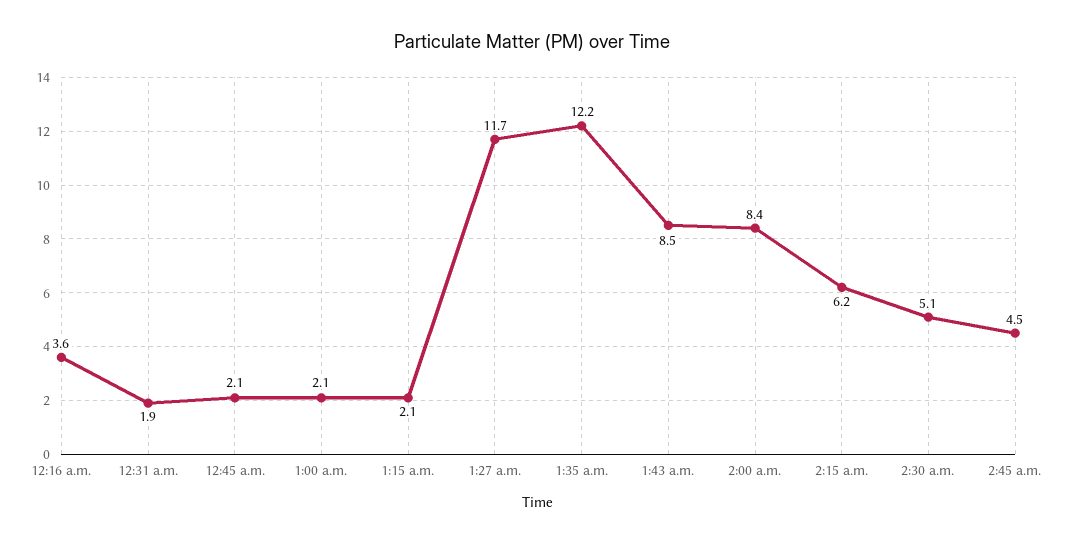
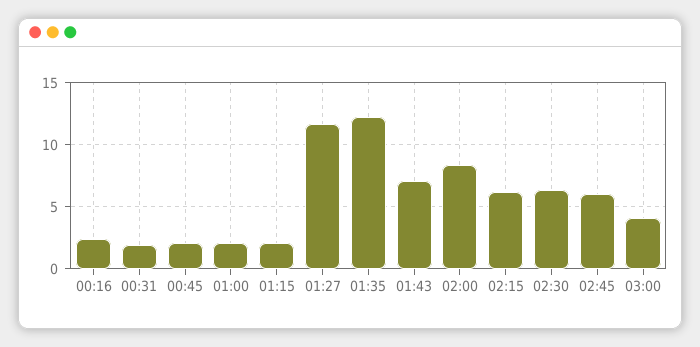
12:16 a.m.: 3.6 -> 2.5
1:43 a.m.: 8.5 -> 7
2:30 a.m.: 5.1 -> 6.5
2:45 a.m.: 4.5 -> 6
03:00: none -> 4

